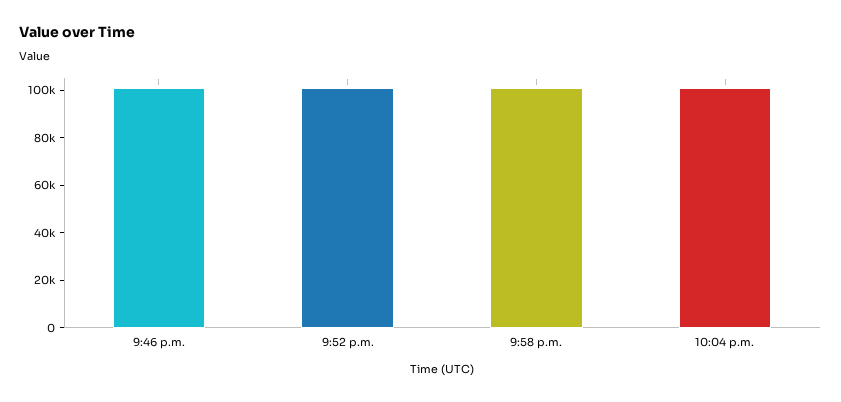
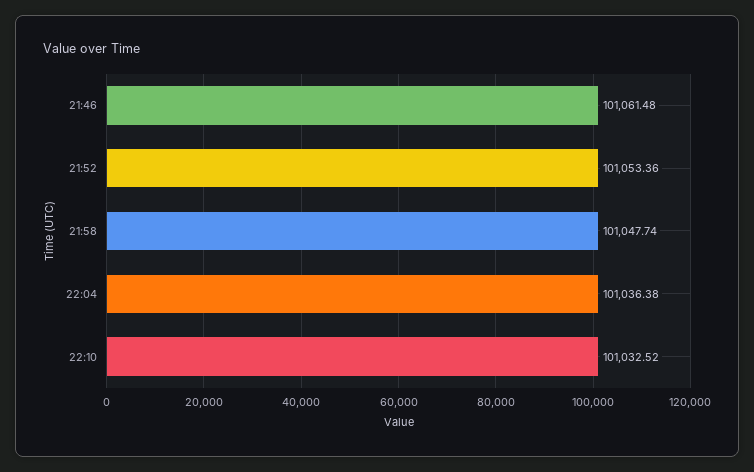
22:10: none -> 101032.52

